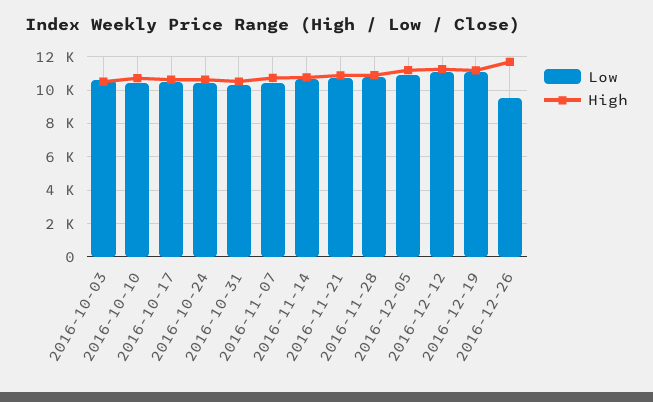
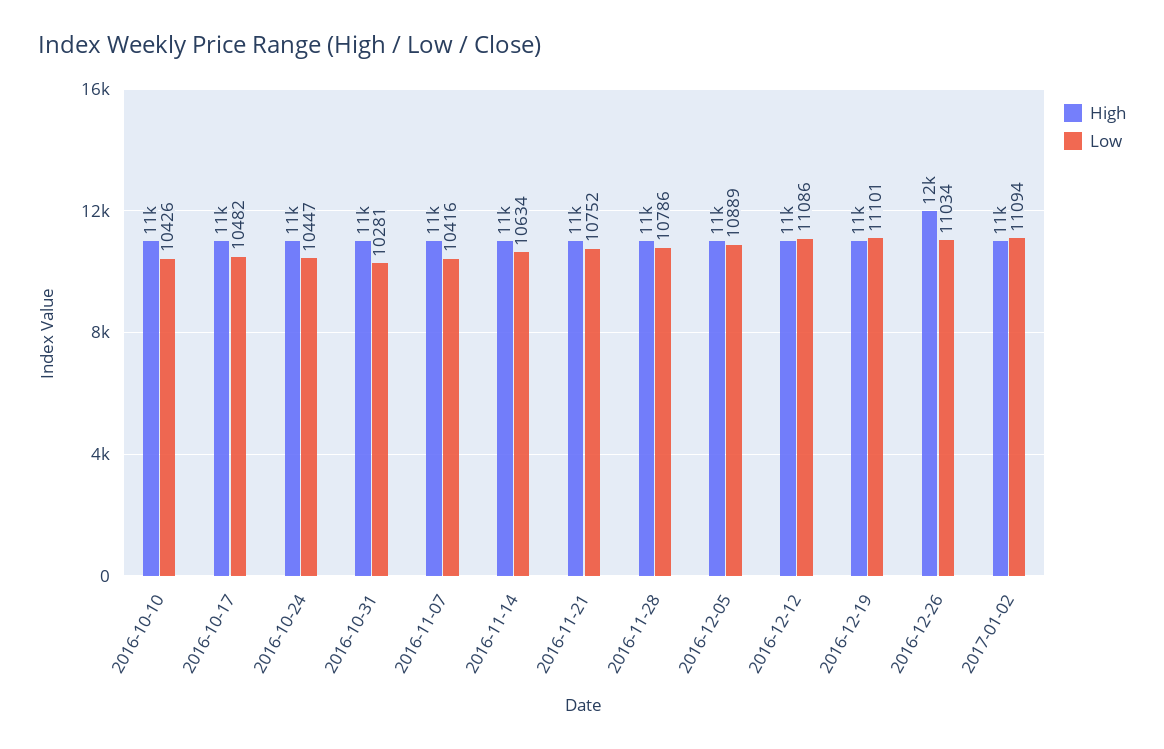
Low, 2016-10-03: 10500 -> none
High, 2016-10-03: 10500 -> none
Low, 2016-12-26: 9500 -> 11034
High, 2017-01-02: none -> 11000
Low, 2017-01-02: none -> 11094

